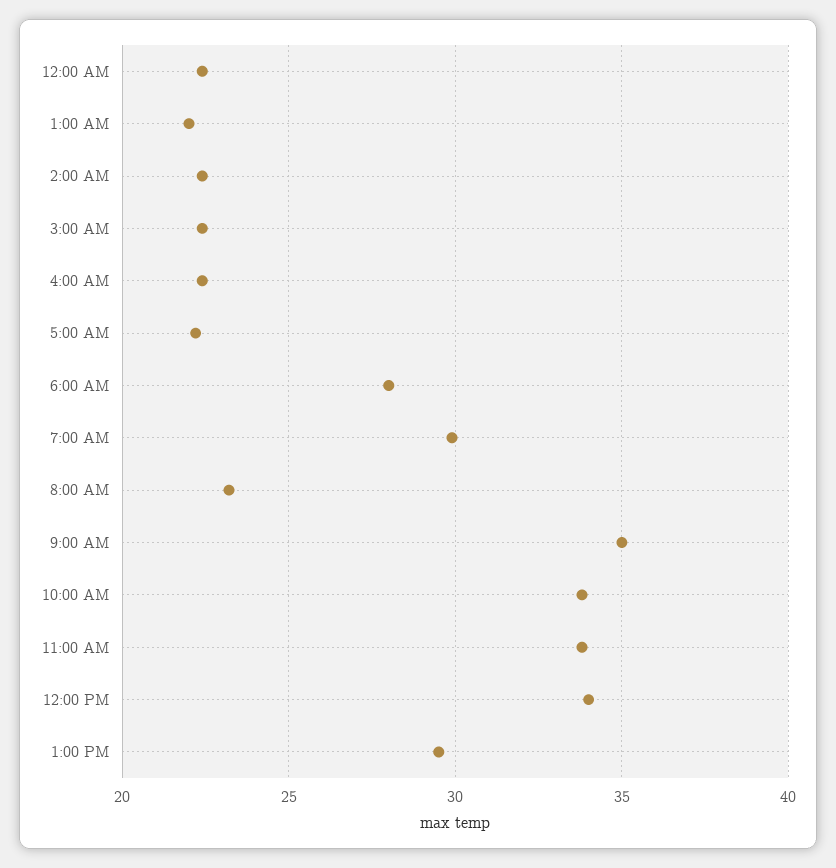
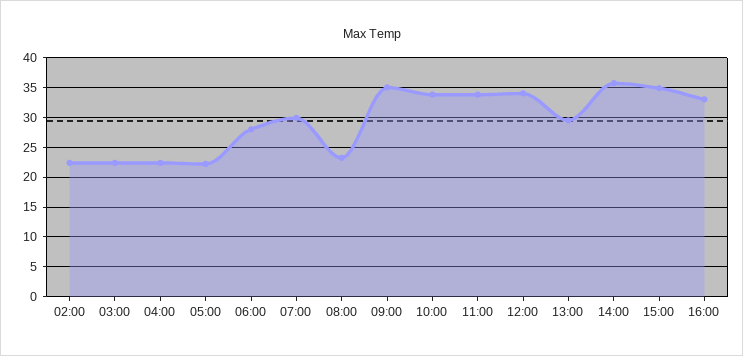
12:00 AM: 22.5 -> none
1:00 AM: 22 -> none
14:00: none -> 35
15:00: none -> 35
16:00: none -> 32.5

